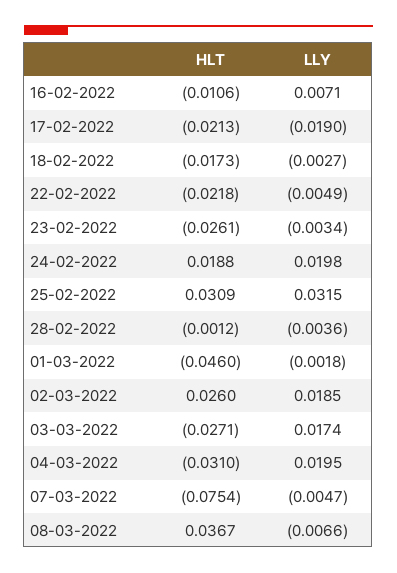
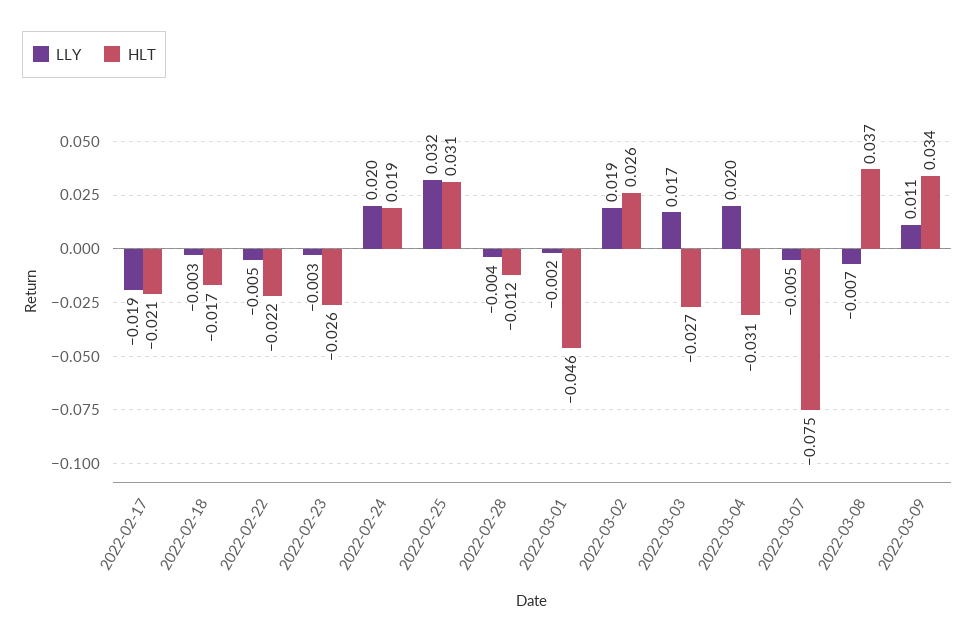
HLT, 16-02-2022: -0.0106 -> none
LLY, 16-02-2022: 0.0071 -> none
HLT, 28-02-2022: -0.0012 -> -0.012
LLY, 2022-03-09: none -> 0.011
HLT, 2022-03-09: none -> 0.034

